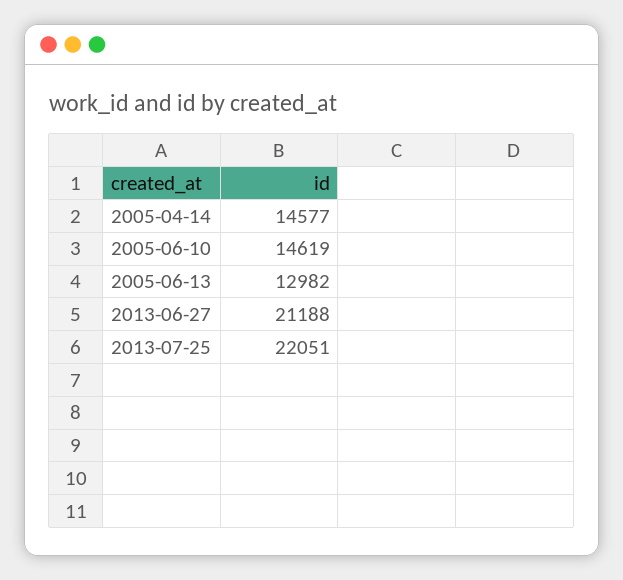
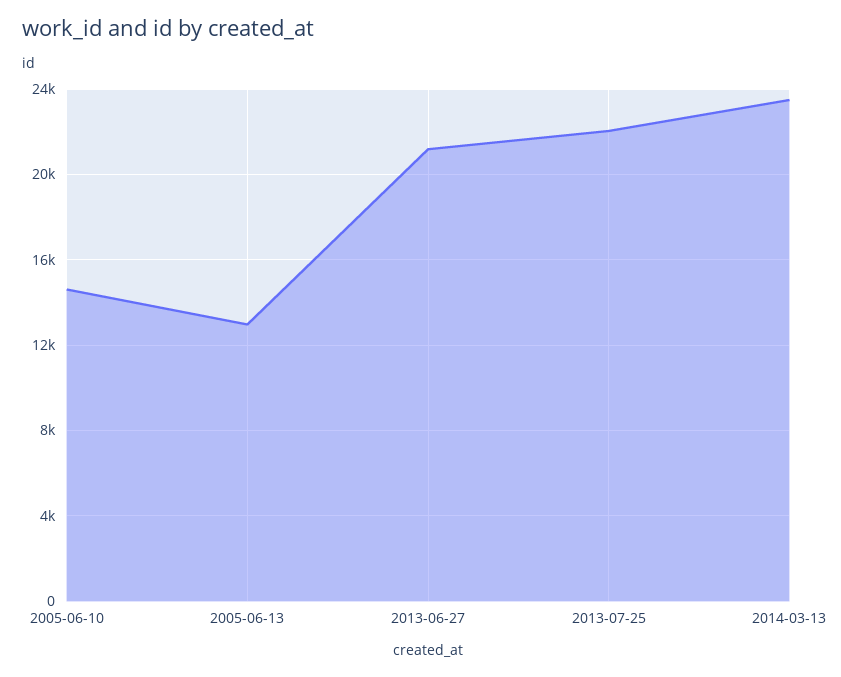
2005-04-14: 14577 -> none
2014-03-13: none -> 23500

